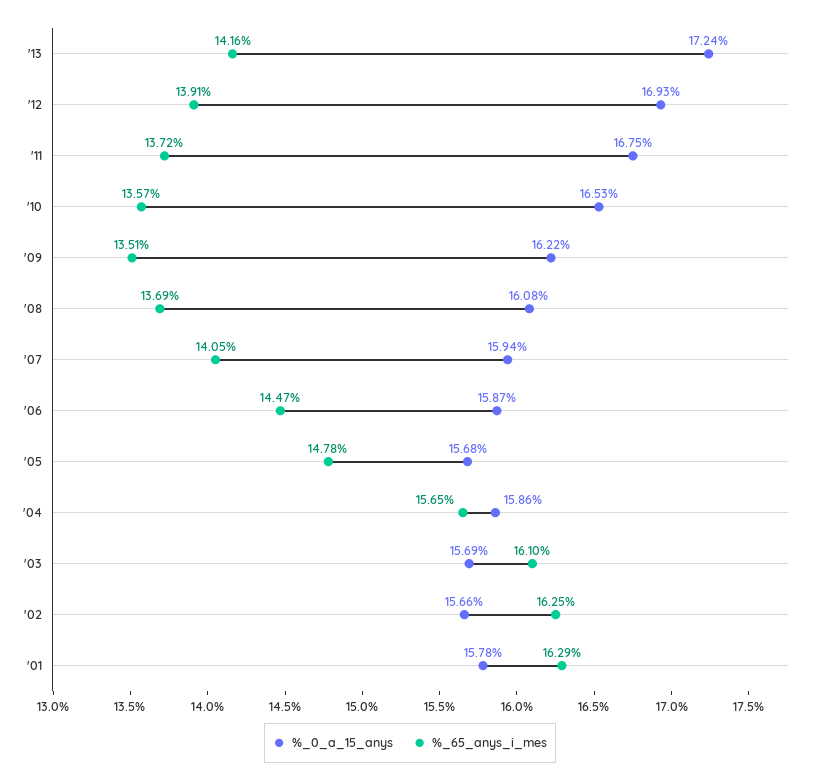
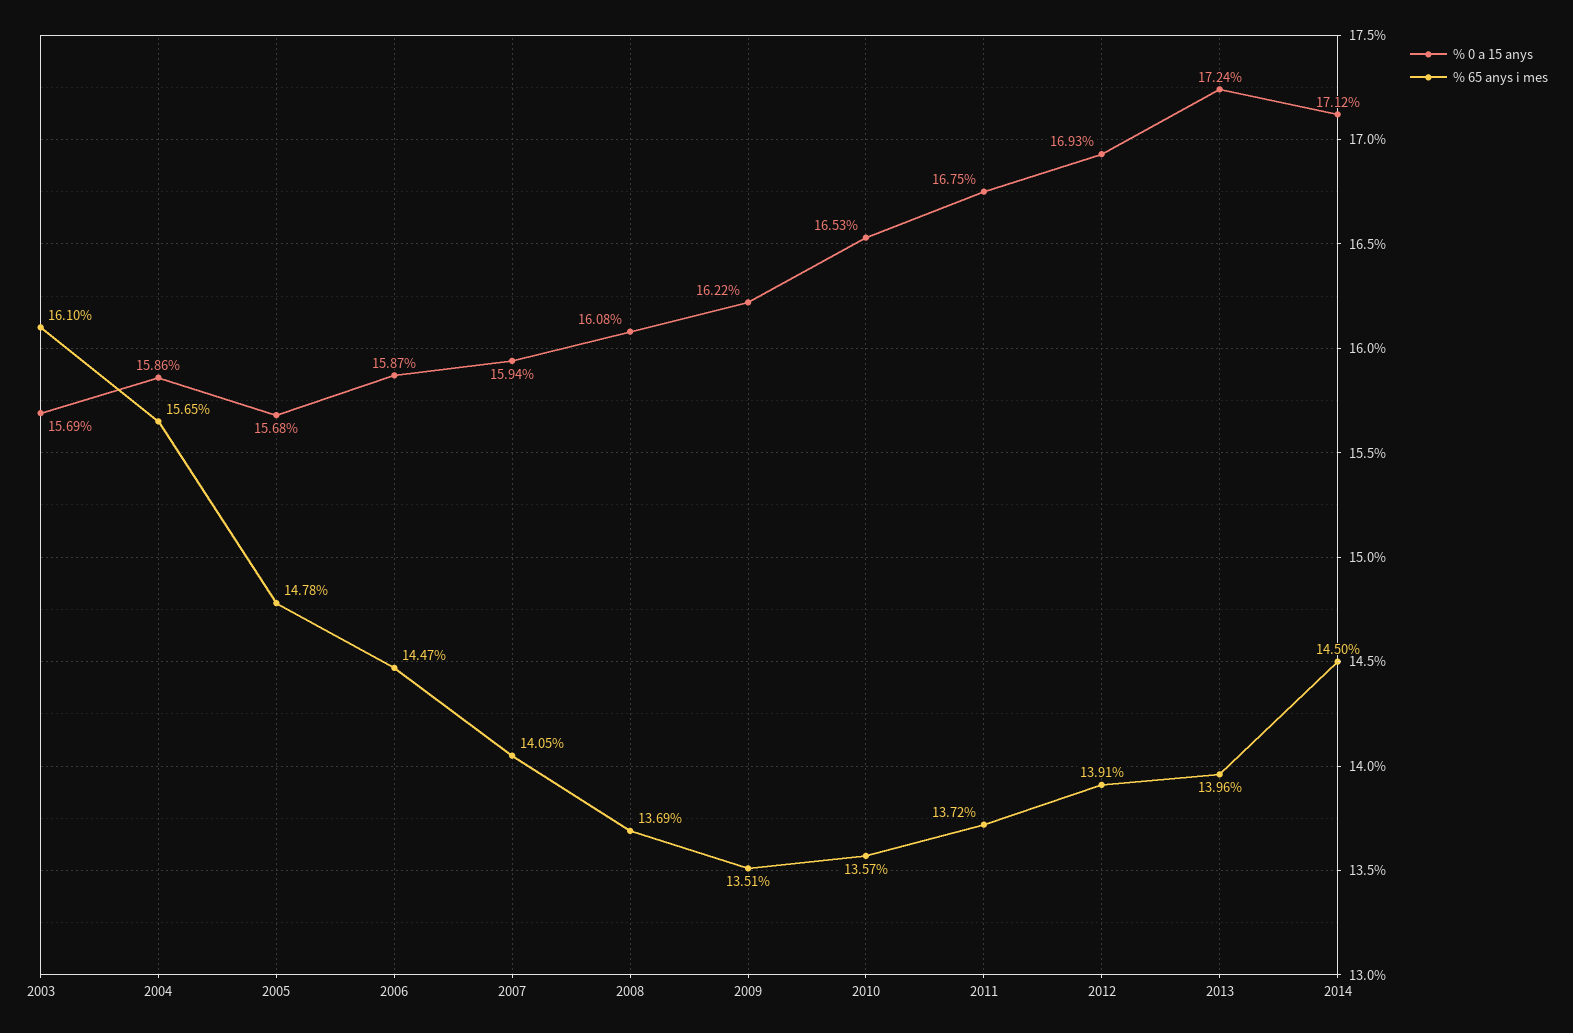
%_65_anys_i_mes, '13: 14.16 -> 13.96
%_0_a_15_anys, '02: 15.66 -> none
%_65_anys_i_mes, '02: 16.25 -> none
%_0_a_15_anys, '01: 15.78 -> none
%_65_anys_i_mes, '01: 16.29 -> none
%_0_a_15_anys, 2014: none -> 17.12
%_65_anys_i_mes, 2014: none -> 14.5

